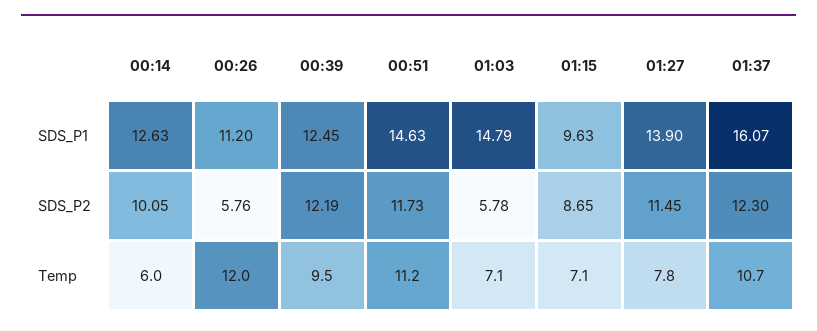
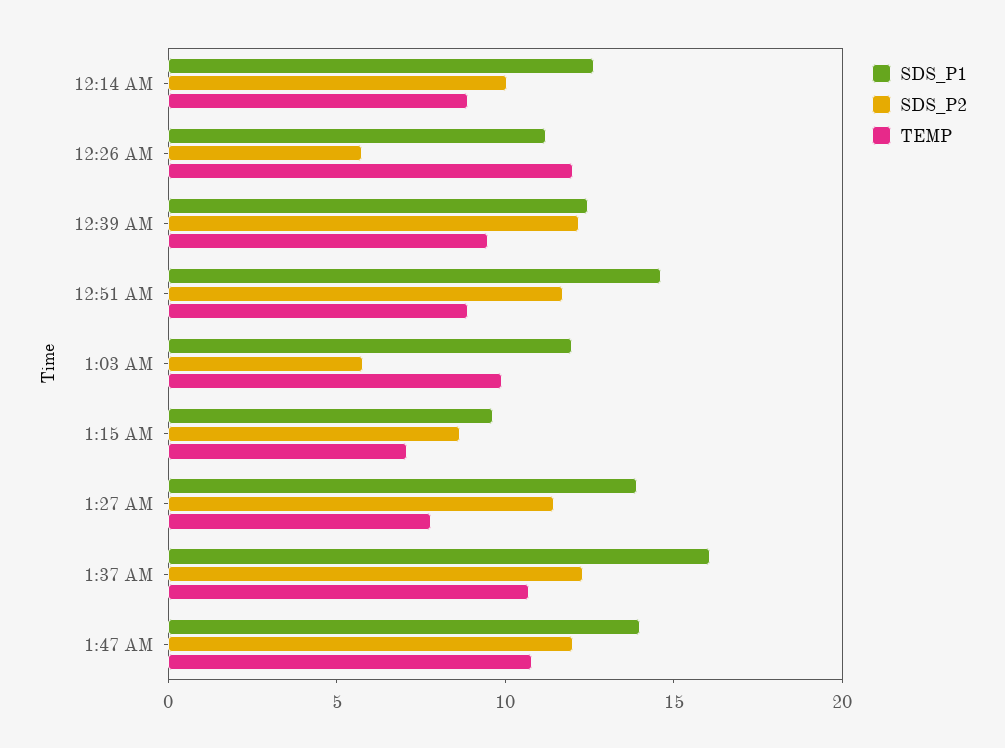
SDS_P1, 01:03: 14.79 -> 12
Temp, 00:14: 6 -> 9
Temp, 00:51: 11.2 -> 9
Temp, 01:03: 7.1 -> 10
SDS_P1, 1:47 AM: none -> 14
SDS_P2, 1:47 AM: none -> 12
Temp, 1:47 AM: none -> 11

